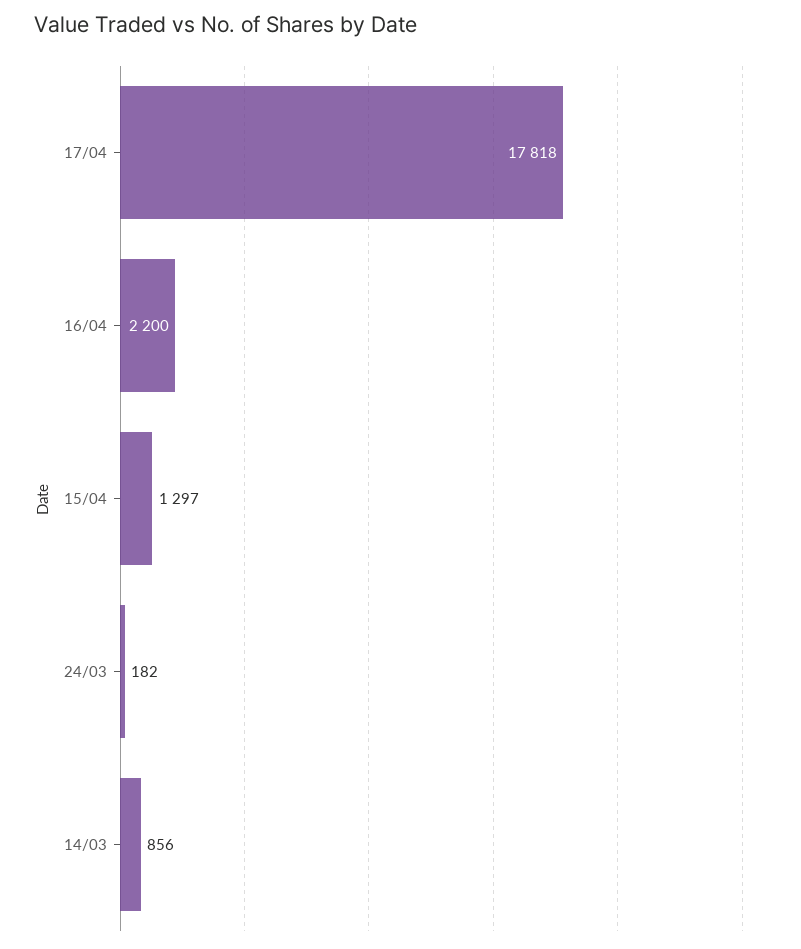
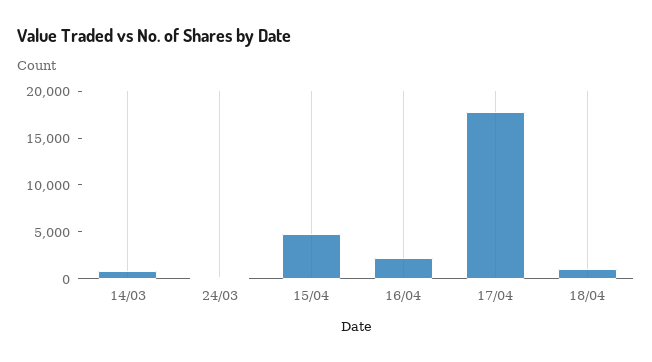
15/04: 1297 -> 5000
18/04: none -> 1000

